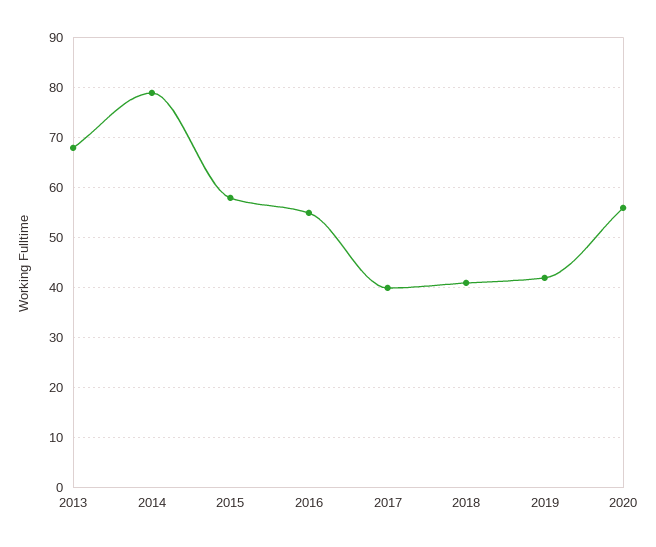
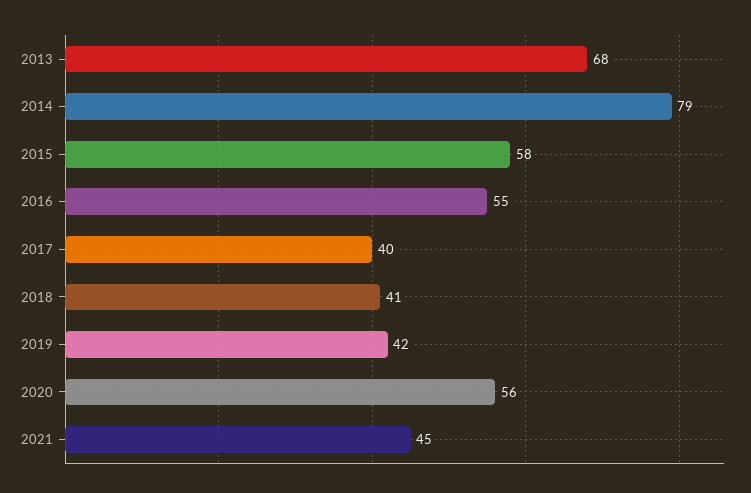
2021: none -> 45

